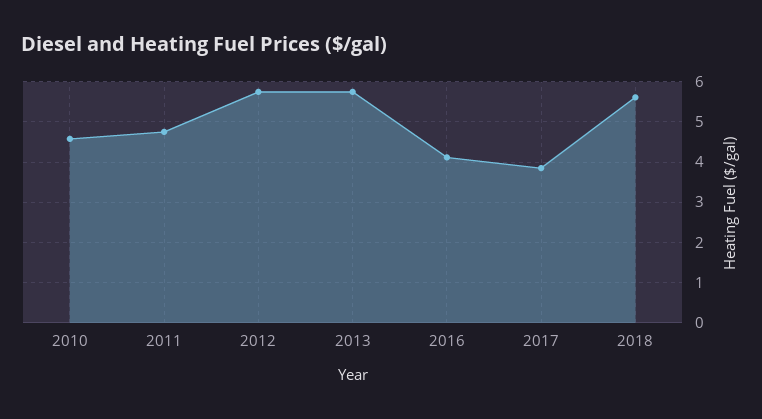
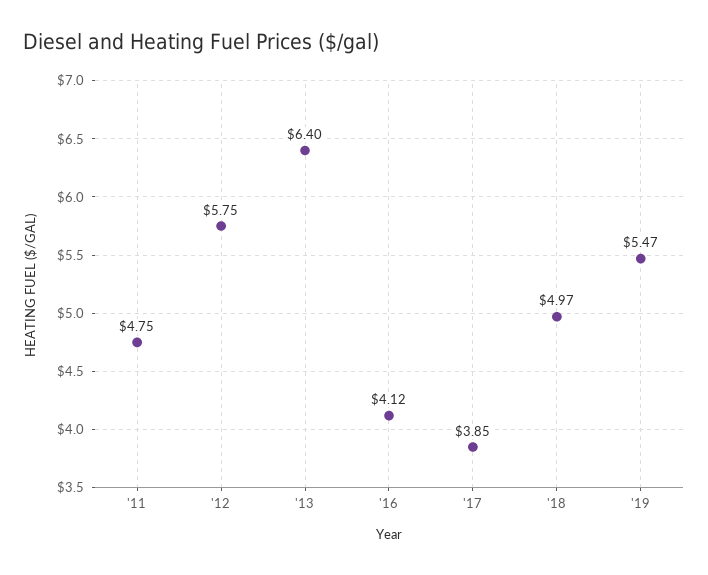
2010: 4.6 -> none
2013: 5.8 -> 6.4
2018: 5.6 -> 4.97
'19: none -> 5.47

